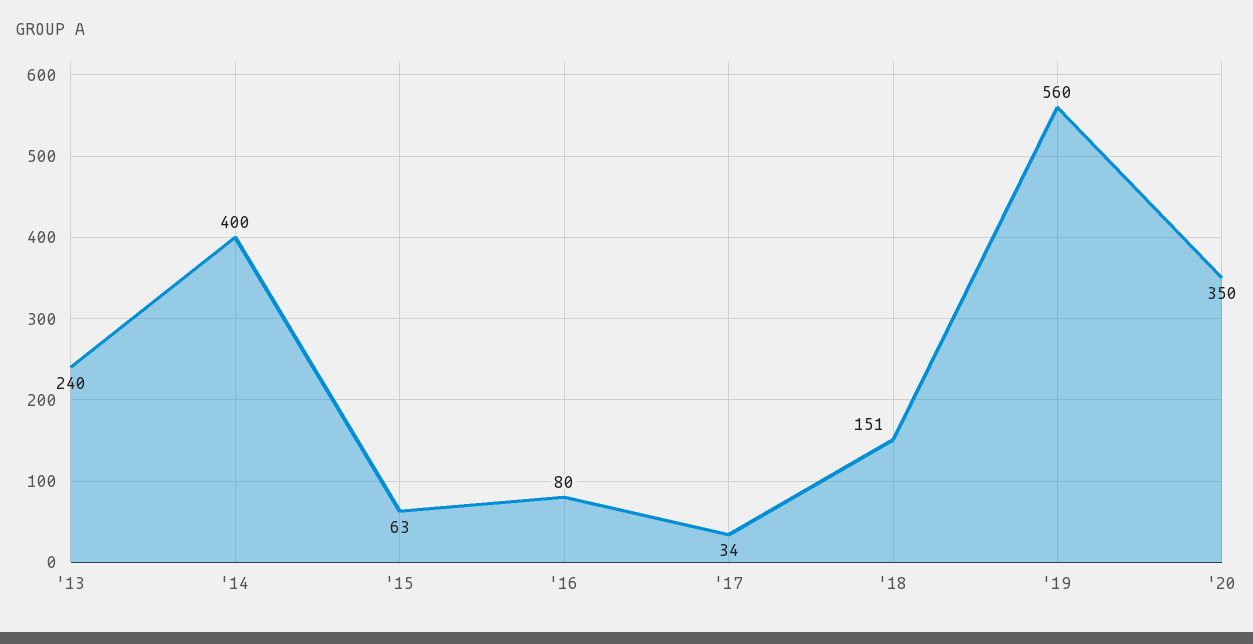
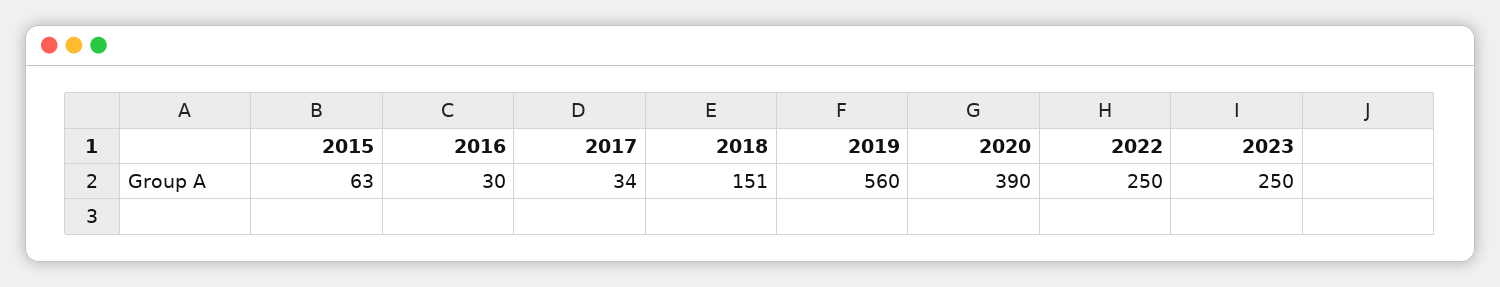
'13: 240 -> none
'14: 400 -> none
'16: 80 -> 30
'20: 350 -> 390
2022: none -> 250
2023: none -> 250

